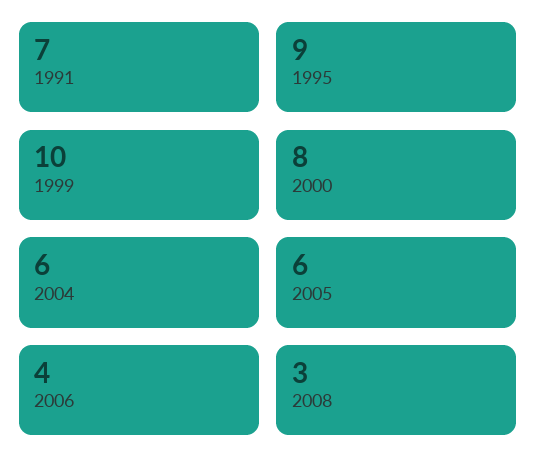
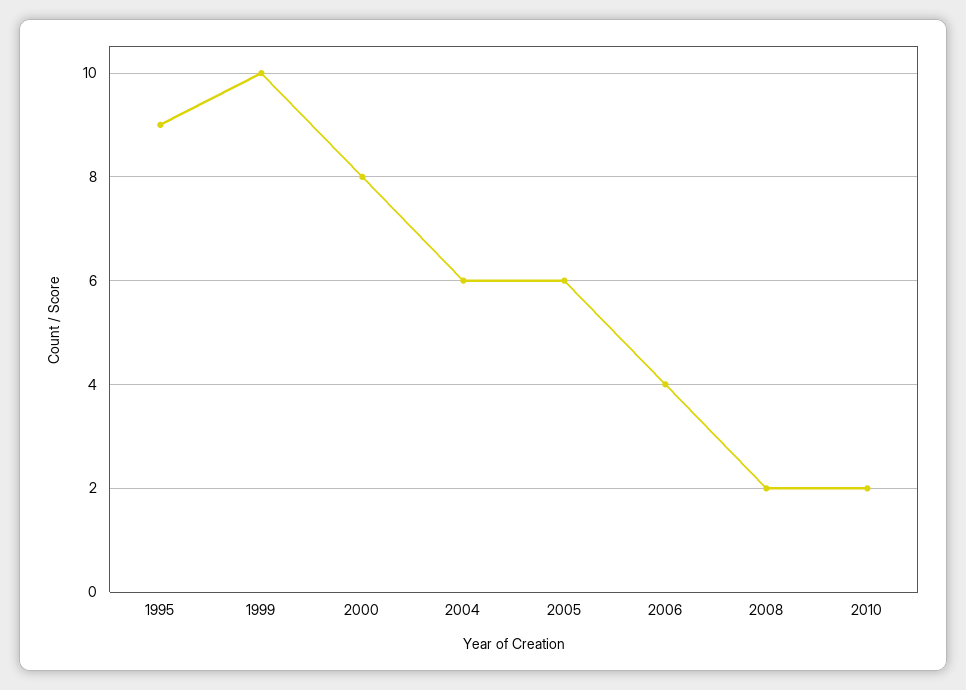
1991: 7 -> none
2008: 3 -> 2
2010: none -> 2

